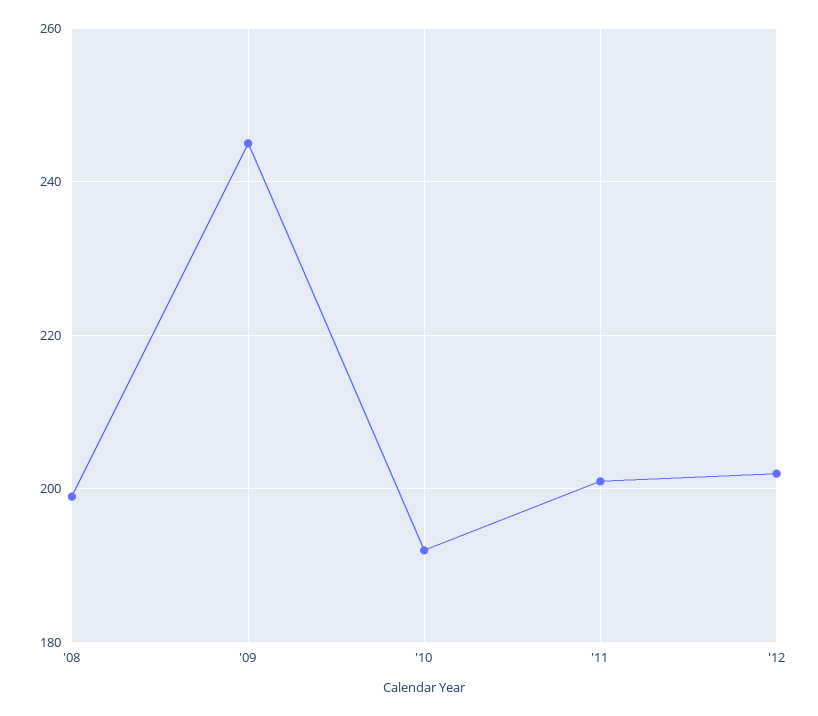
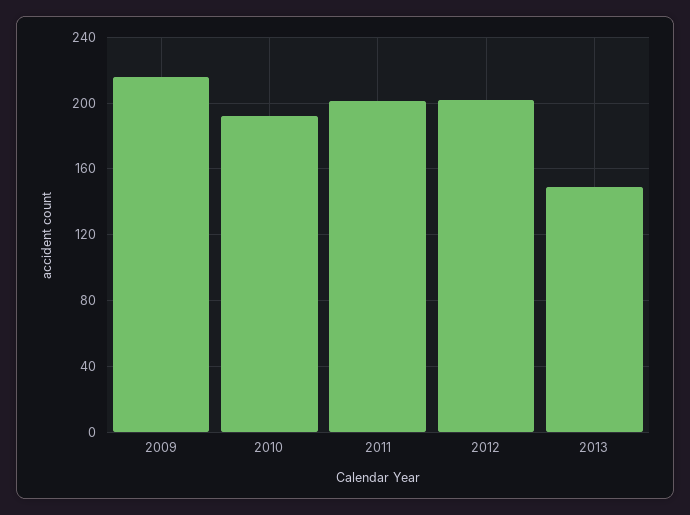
'08: 200 -> none
'09: 245 -> 215
2013: none -> 150

